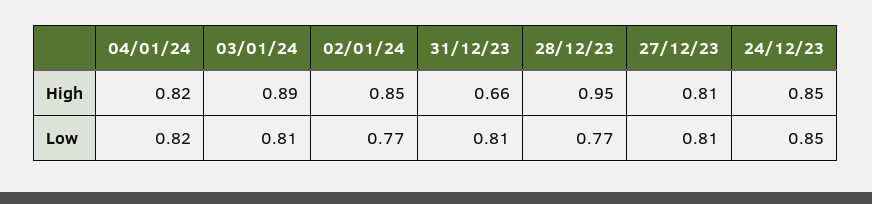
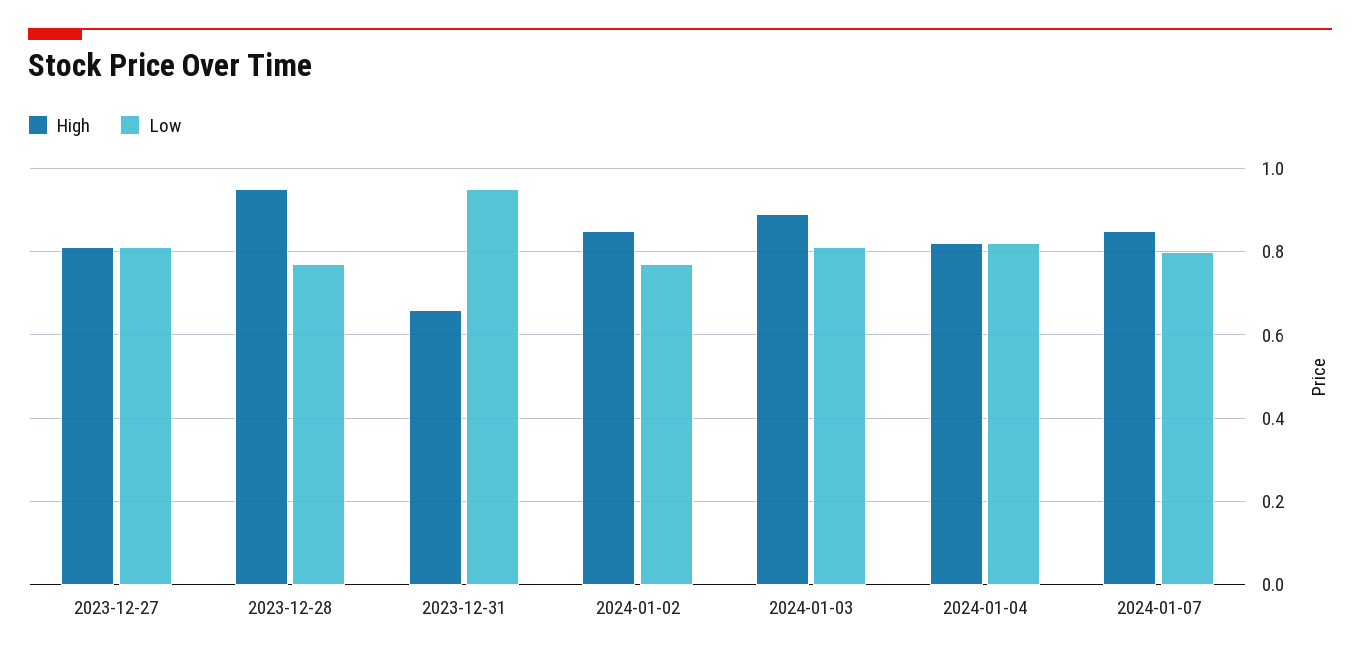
High, 24/12/23: 0.85 -> none
Low, 31/12/23: 0.81 -> 0.95
Low, 24/12/23: 0.85 -> none
High, 2024-01-07: none -> 0.85
Low, 2024-01-07: none -> 0.8

